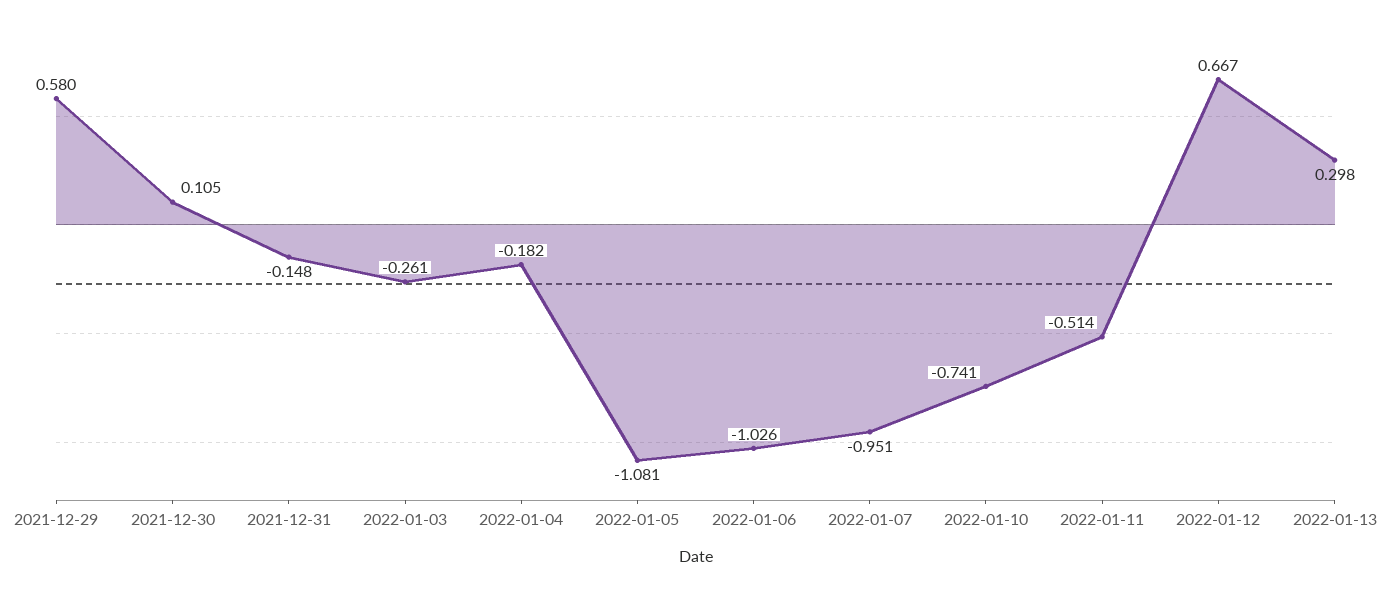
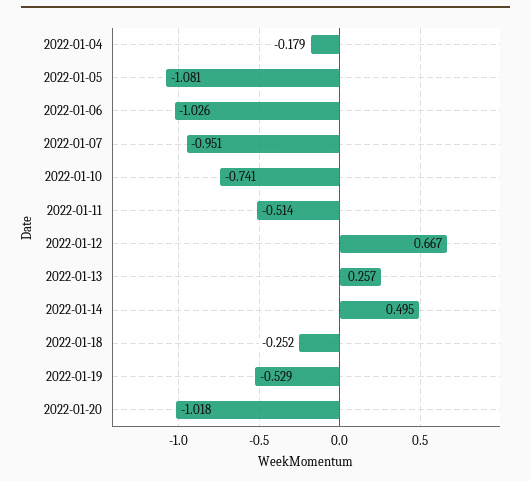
2021-12-29: 0.58 -> none
2021-12-30: 0.105 -> none
2021-12-31: -0.148 -> none
2022-01-03: -0.261 -> none
2022-01-04: -0.182 -> -0.179
2022-01-13: 0.298 -> 0.257
2022-01-14: none -> 0.495
2022-01-18: none -> -0.252
2022-01-19: none -> -0.529
2022-01-20: none -> -1.018

